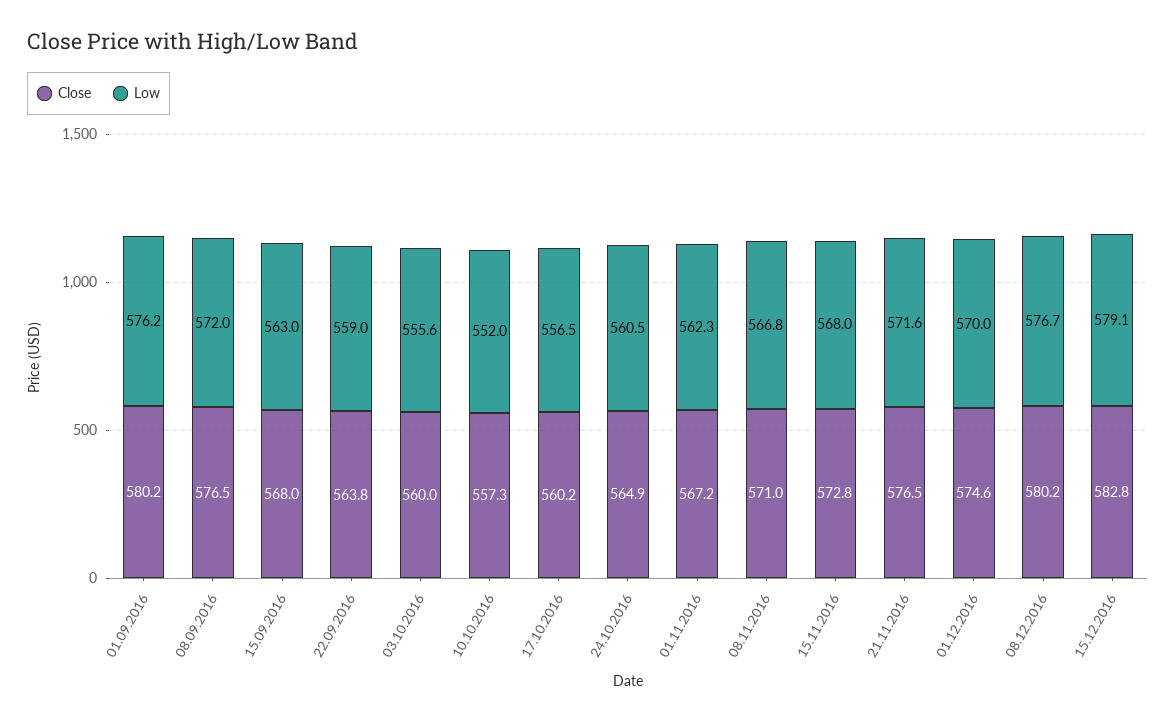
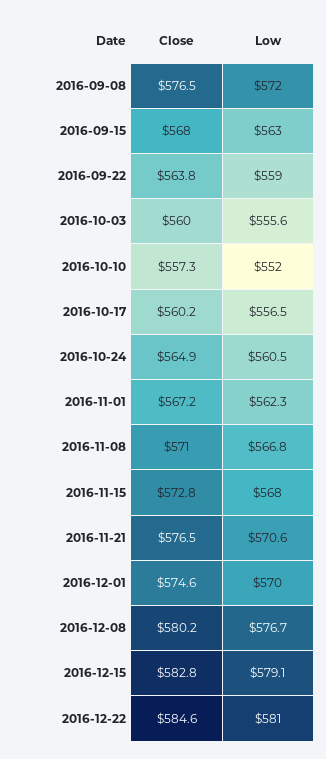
Close, 01.09.2016: 580.2 -> none
Low, 01.09.2016: 576.2 -> none
Low, 21.11.2016: 571.6 -> 570.6
Close, 2016-12-22: none -> 584.6
Low, 2016-12-22: none -> 581

